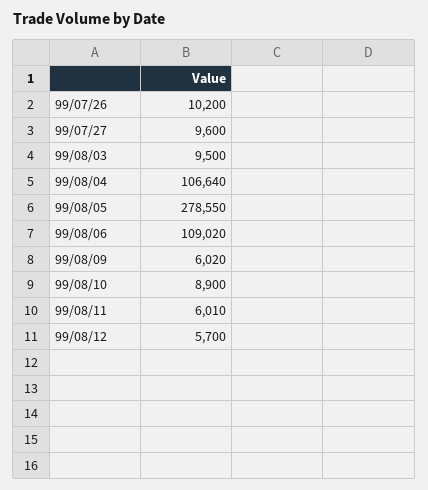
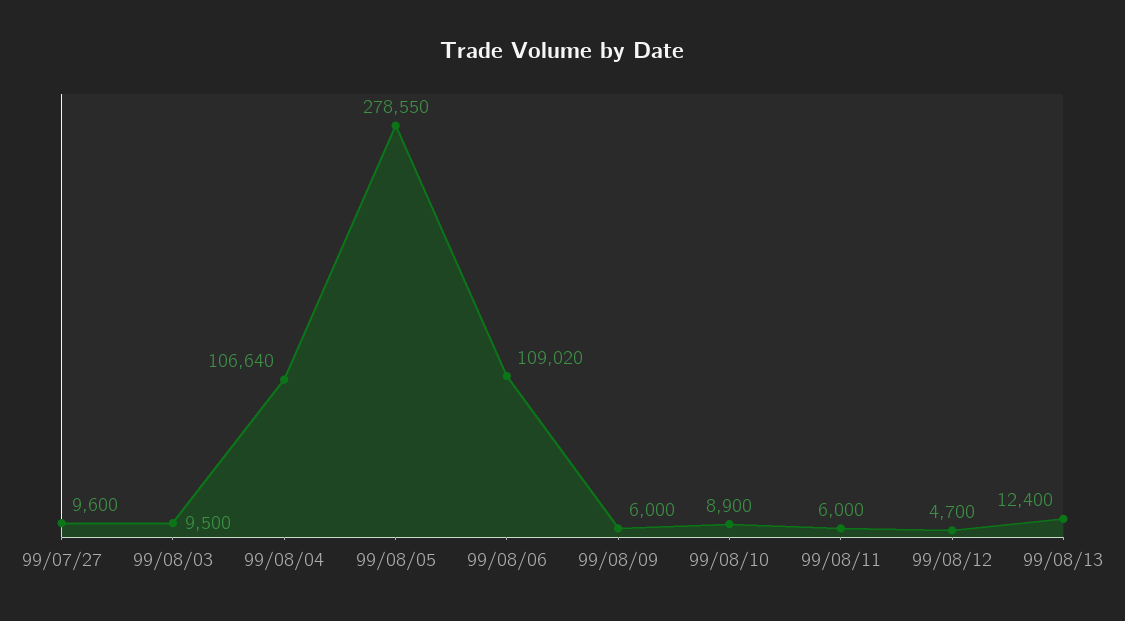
99/07/26: 10200 -> none
99/08/09: 6020 -> 6000
99/08/11: 6010 -> 6000
99/08/12: 5700 -> 4700
99/08/13: none -> 12400

